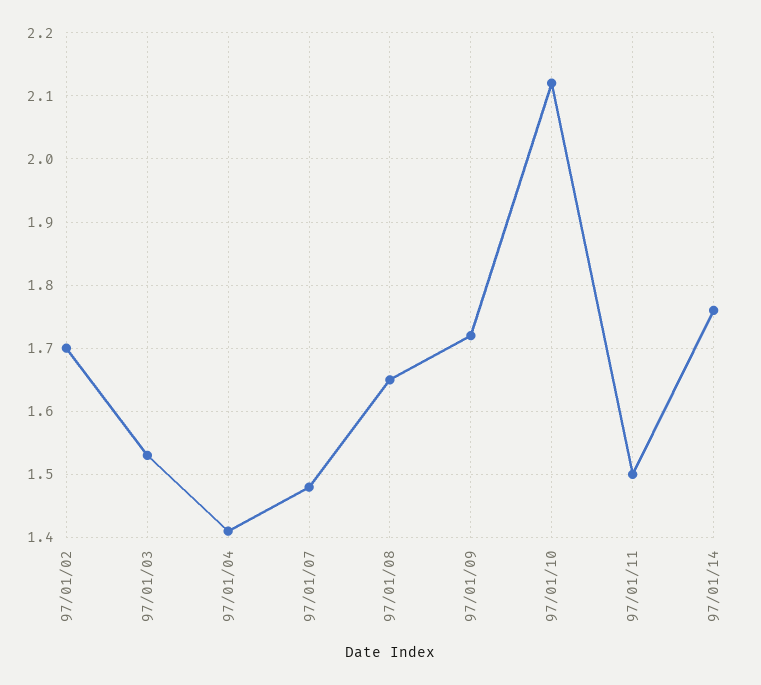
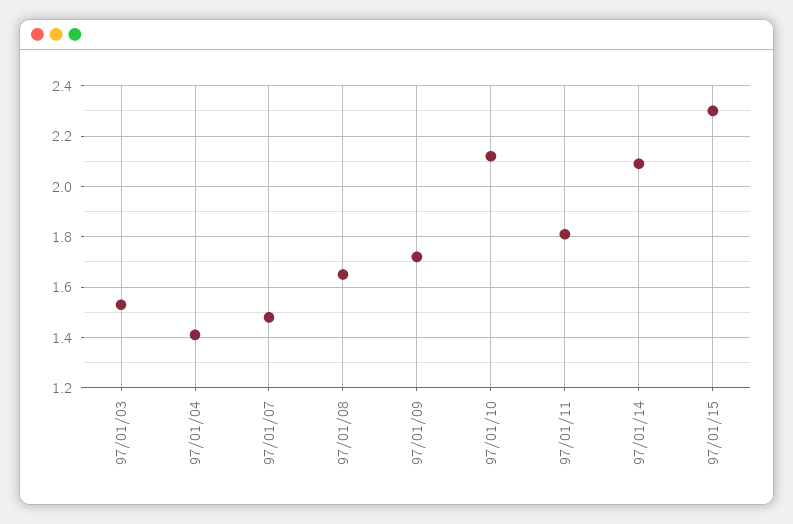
97/01/02: 1.7 -> none
97/01/11: 1.5 -> 1.8
97/01/14: 1.76 -> 2.1
97/01/15: none -> 2.3

